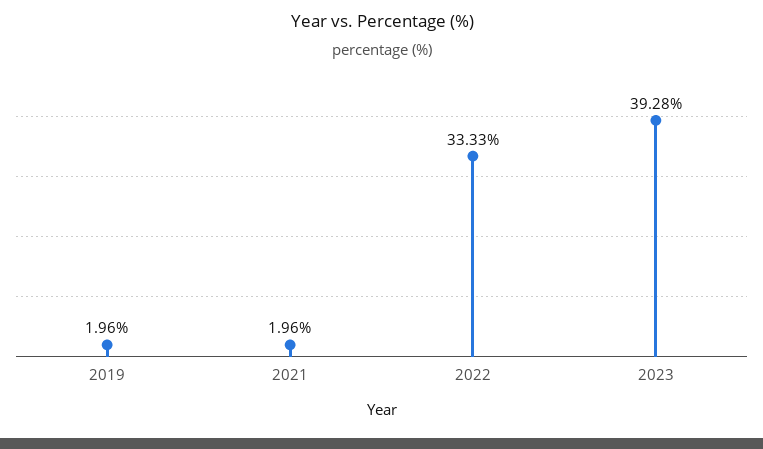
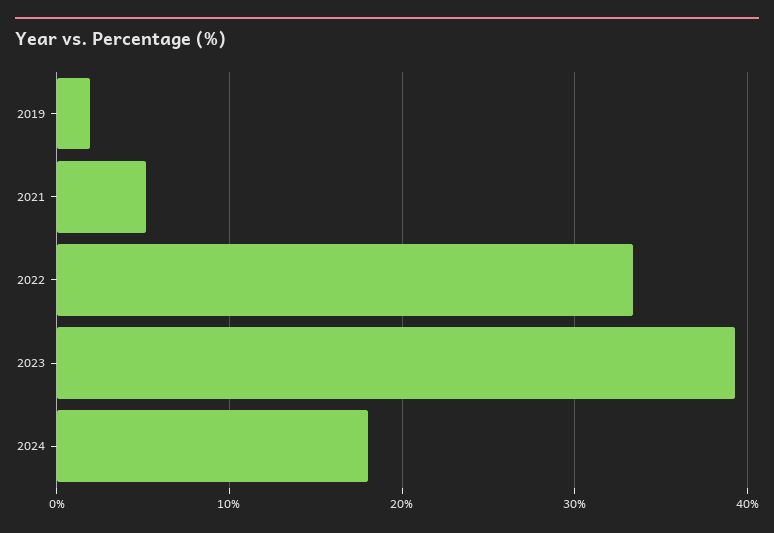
2021: 1.96 -> 5
2024: none -> 18

